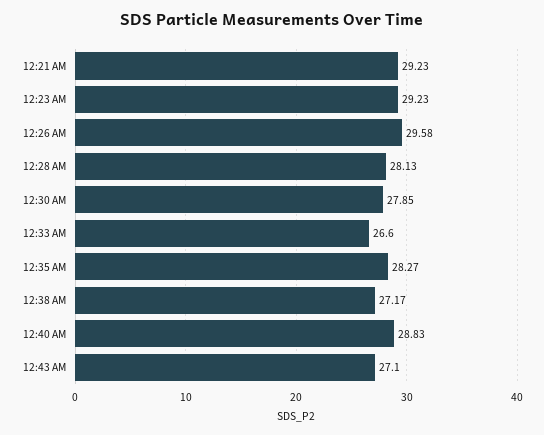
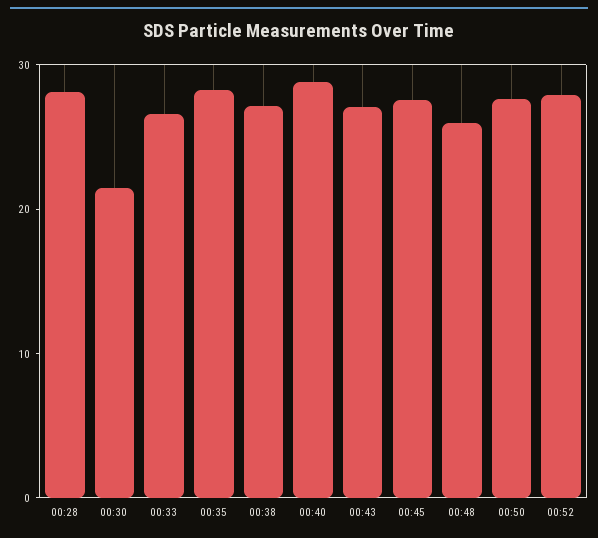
12:21 AM: 29.23 -> none
12:23 AM: 29.23 -> none
12:26 AM: 29.58 -> none
12:30 AM: 27.85 -> 22
00:45: none -> 28
00:48: none -> 26
00:50: none -> 28
00:52: none -> 28

